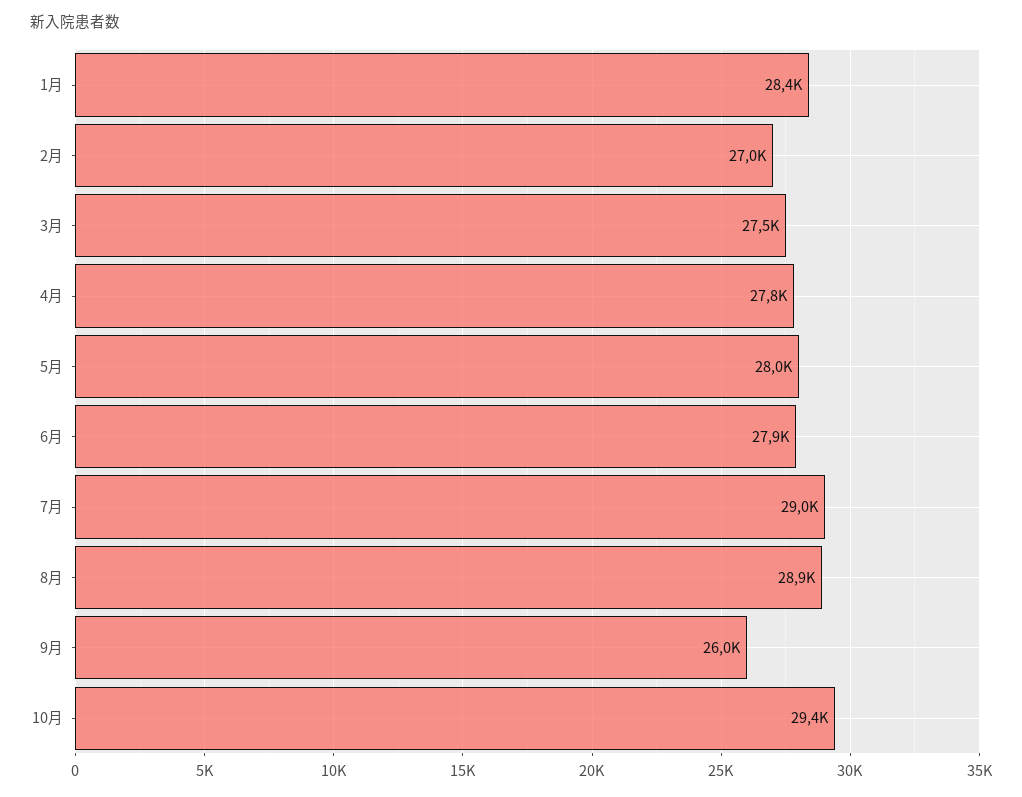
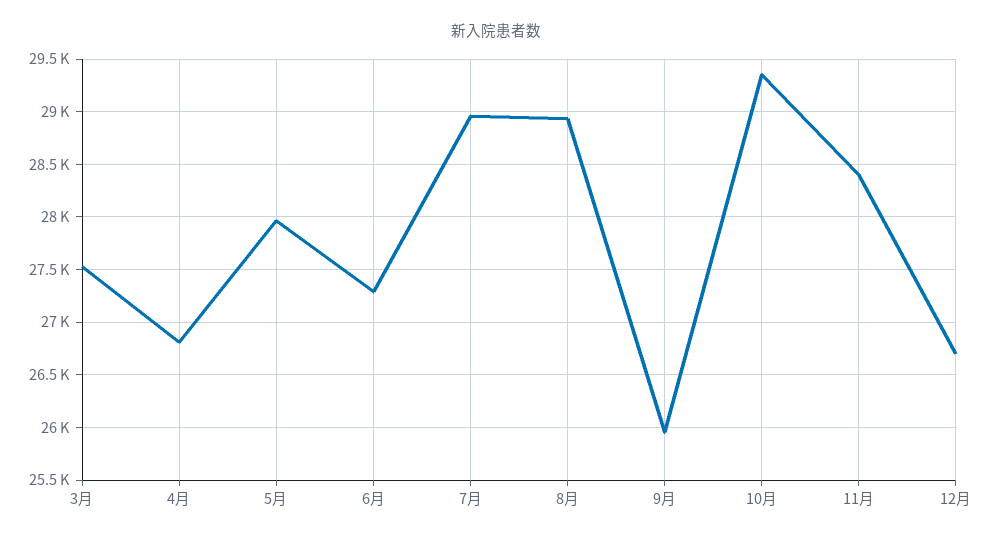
1月: 28400 -> none
2月: 27000 -> none
4月: 27800 -> 26800
6月: 27900 -> 27300
11月: none -> 28400
12月: none -> 26700

